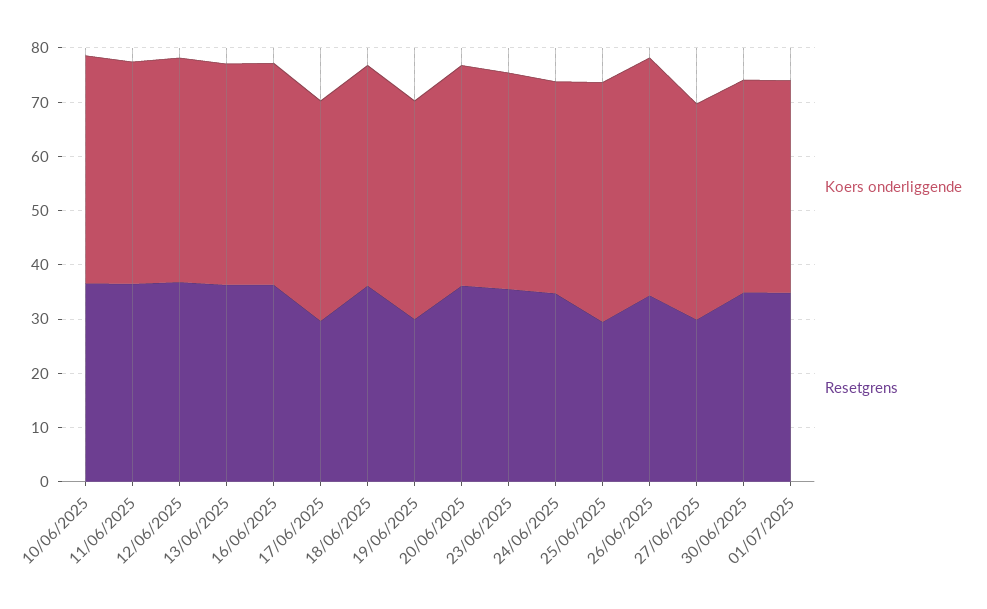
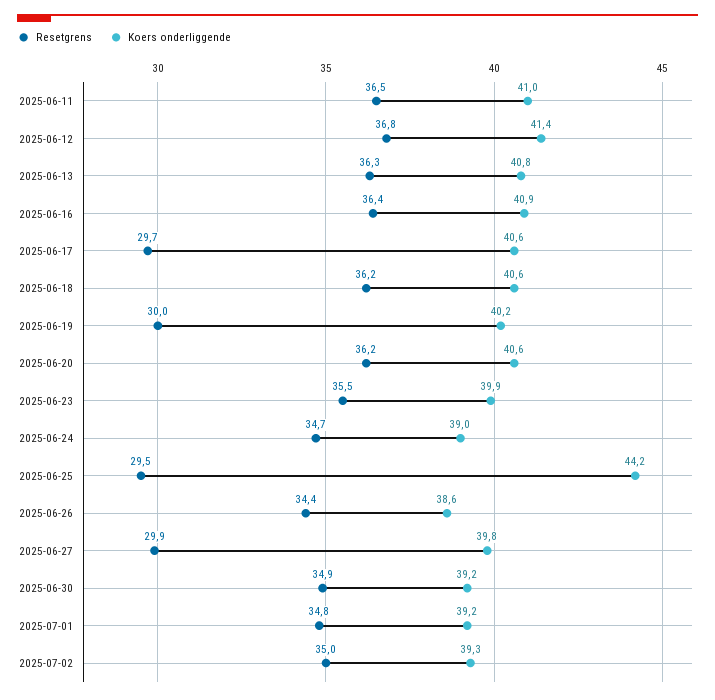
Koers onderliggende, 10/06/2025: 42 -> none
Resetgrens, 10/06/2025: 36 -> none
Koers onderliggende, 26/06/2025: 44 -> 38.6
Resetgrens, 2025-07-02: none -> 35
Koers onderliggende, 2025-07-02: none -> 39.3

